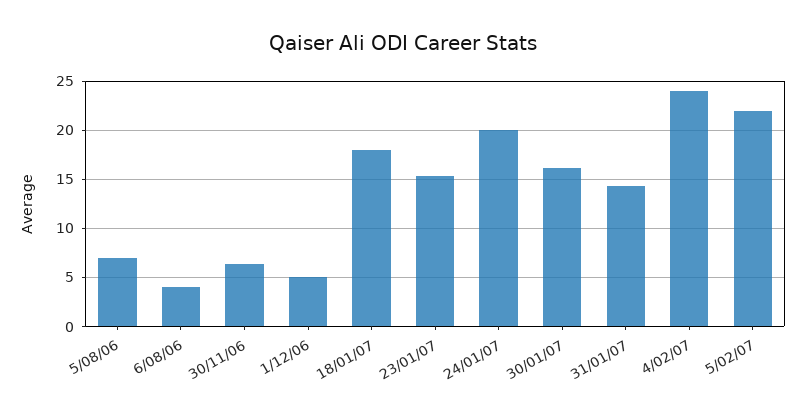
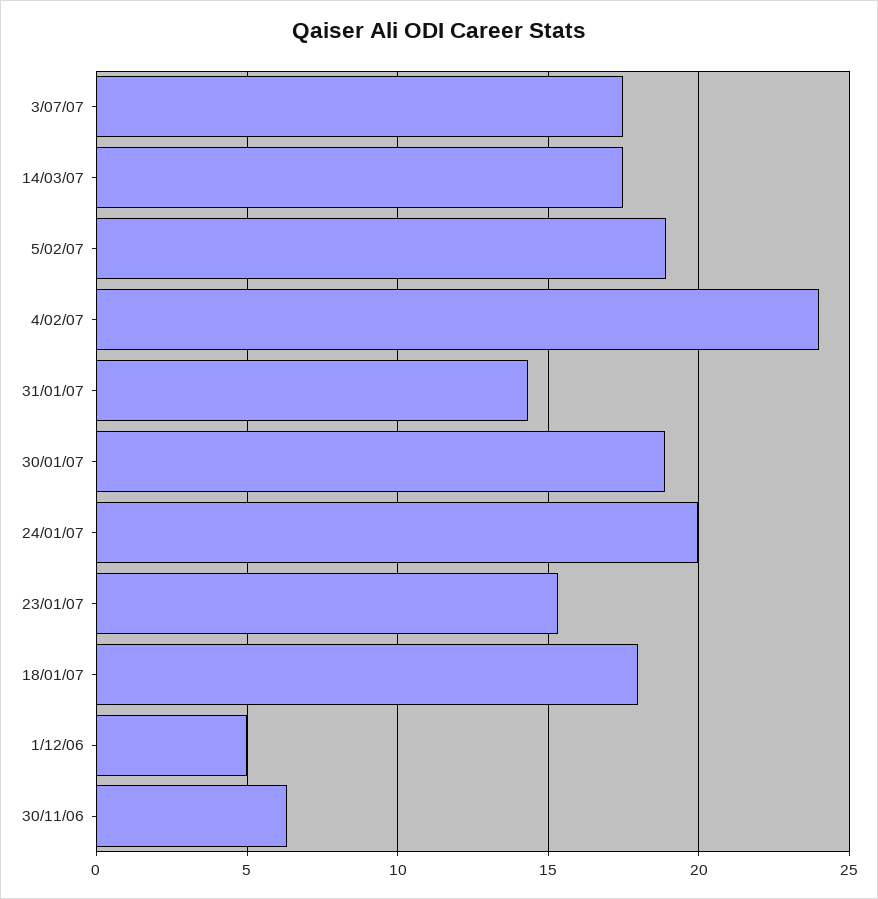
5/08/06: 7 -> none
6/08/06: 4 -> none
30/01/07: 16 -> 19
5/02/07: 22 -> 19
3/07/07: none -> 17.5
14/03/07: none -> 17.5

